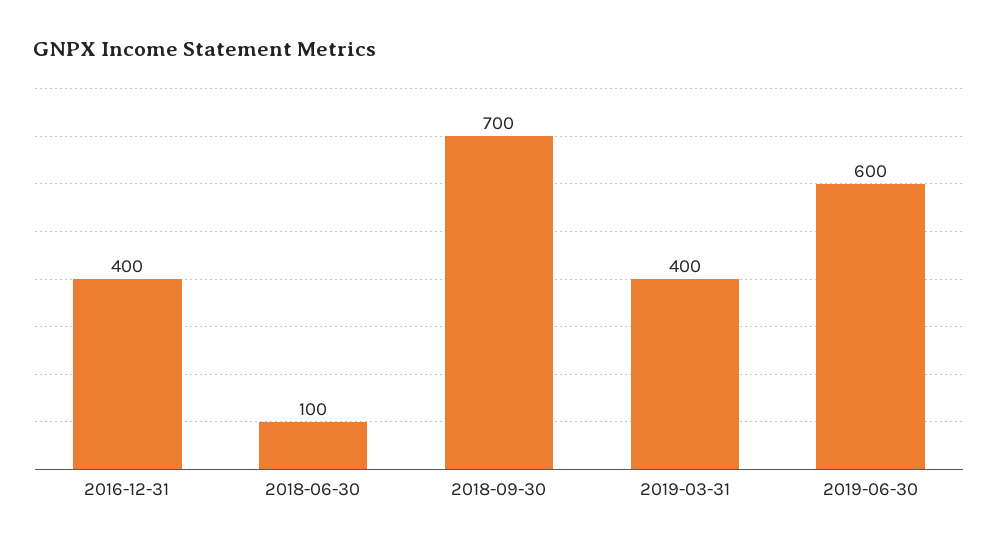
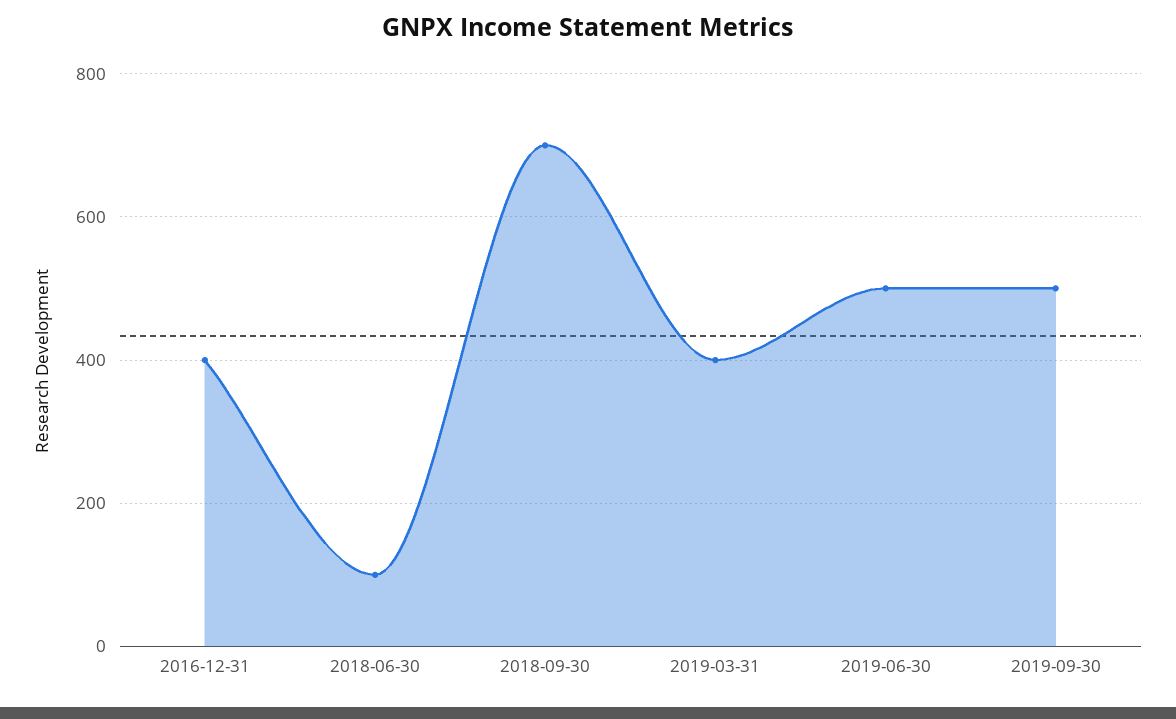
2019-06-30: 600 -> 500
2019-09-30: none -> 500

